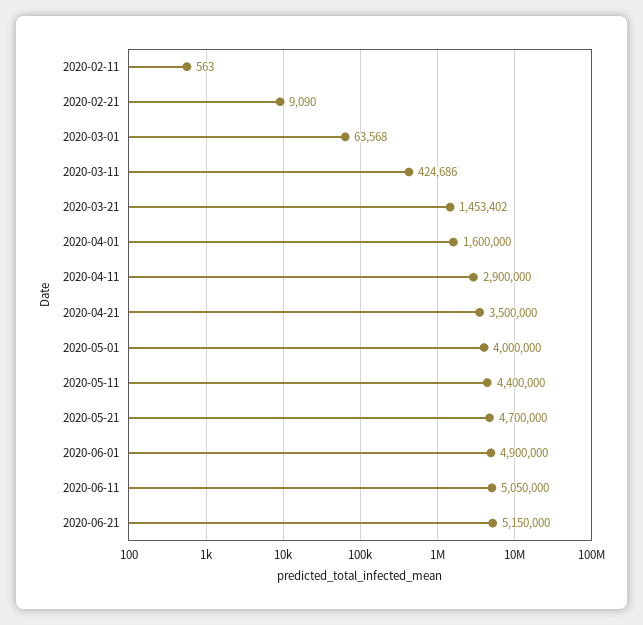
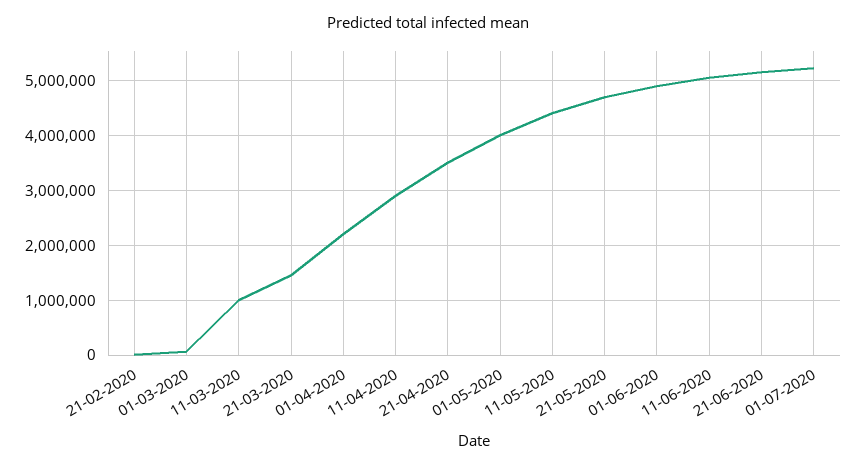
2020-02-11: 563 -> none
2020-03-11: 424686 -> 1000000
2020-04-01: 1600000 -> 2200000
01-07-2020: none -> 5200000

